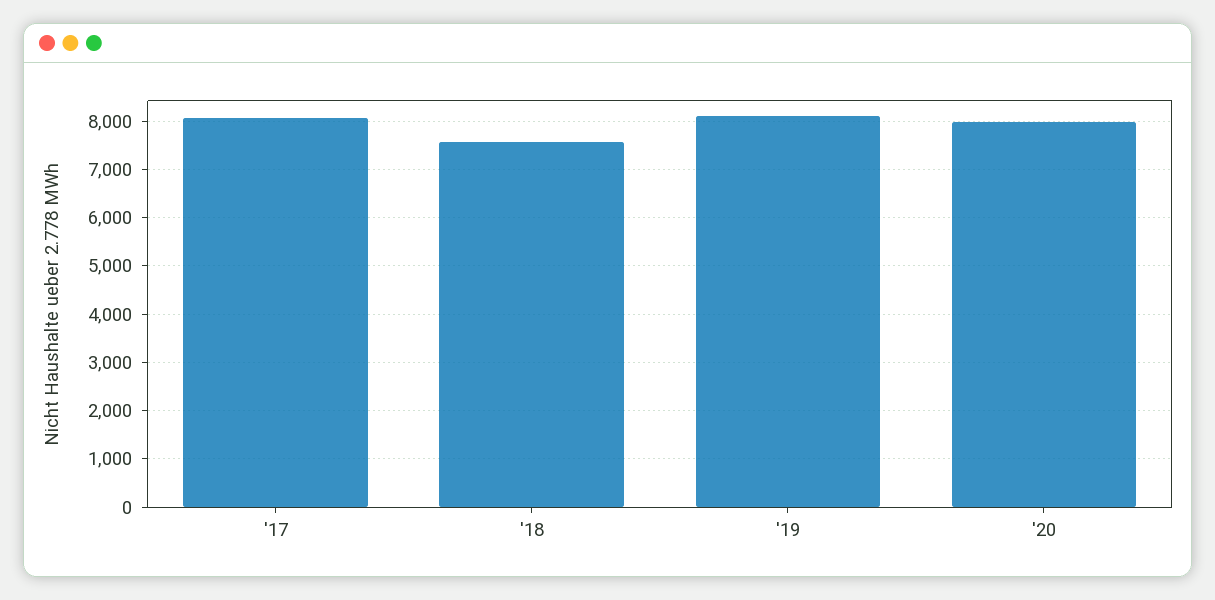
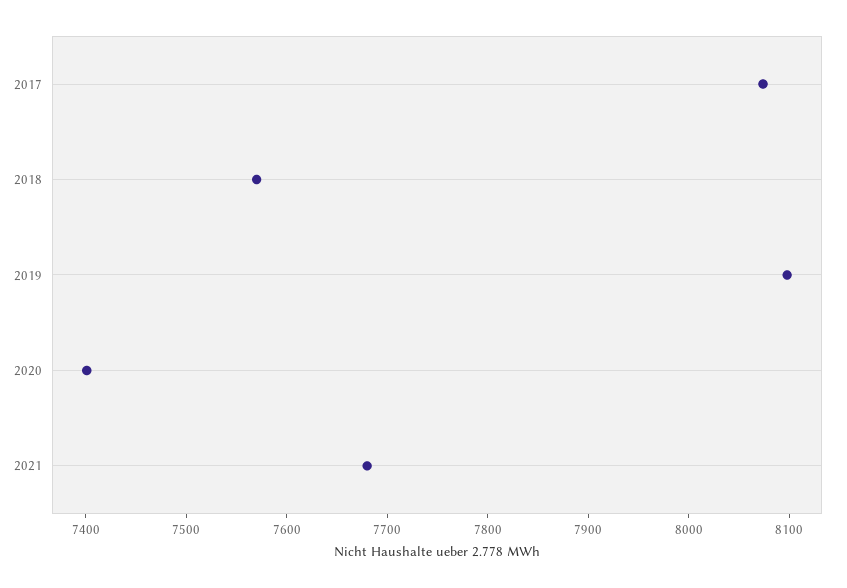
'20: 8000 -> 7400
2021: none -> 7680

